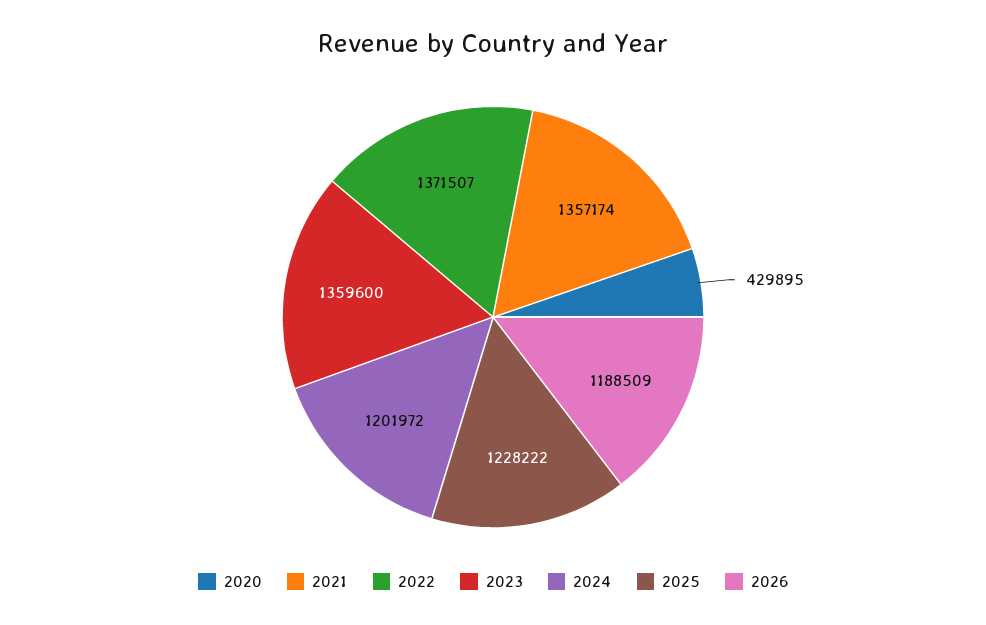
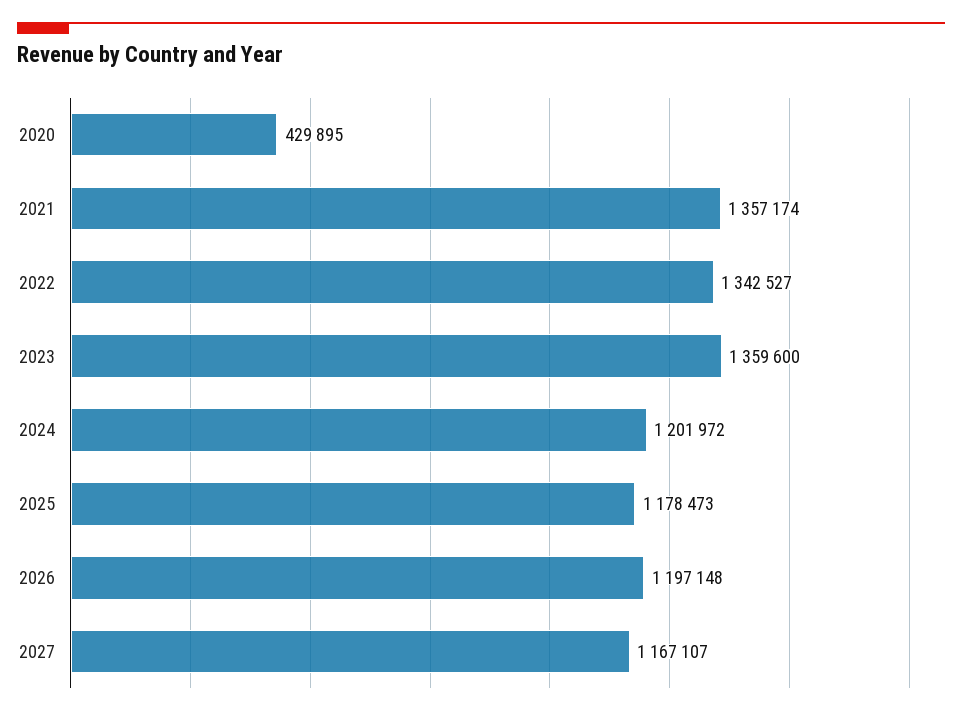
2022: 1371507 -> 1342527
2025: 1228222 -> 1178473
2026: 1188509 -> 1197148
2027: none -> 1167107

